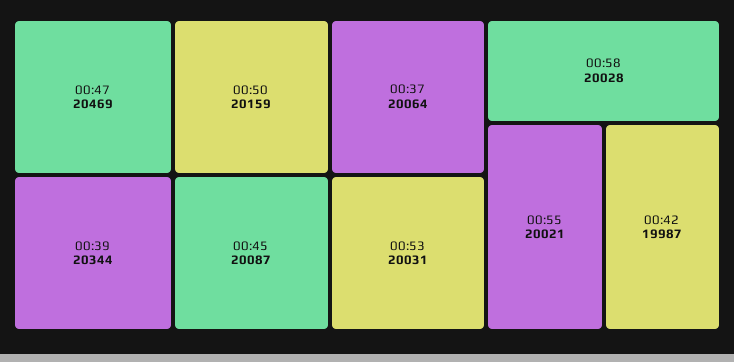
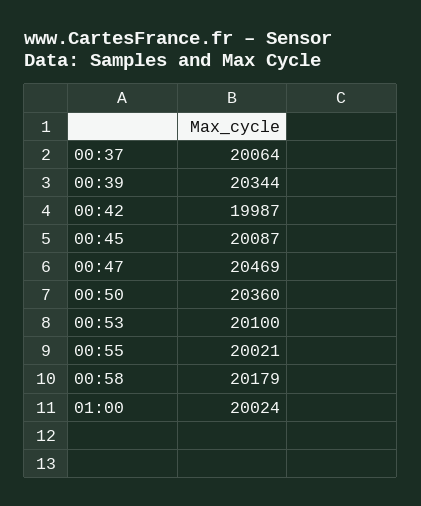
00:50: 20159 -> 20360
00:53: 20031 -> 20100
00:58: 20028 -> 20179
01:00: none -> 20024

